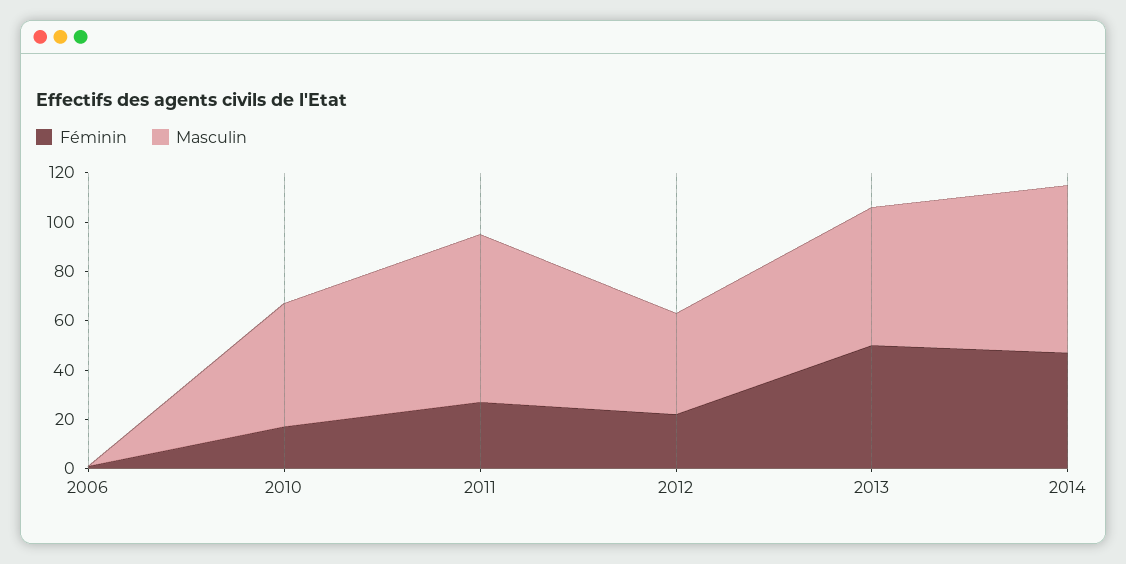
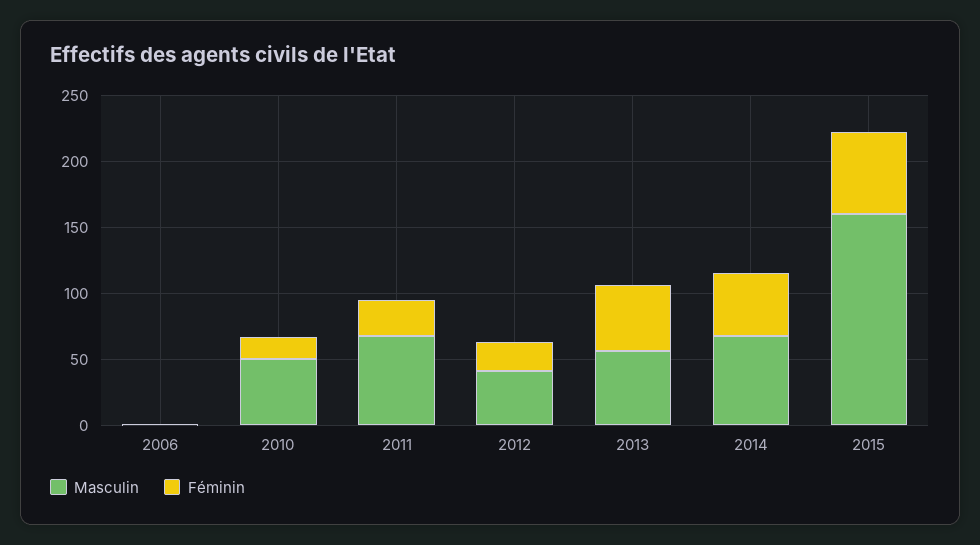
Masculin, 2015: none -> 160
Féminin, 2015: none -> 60

